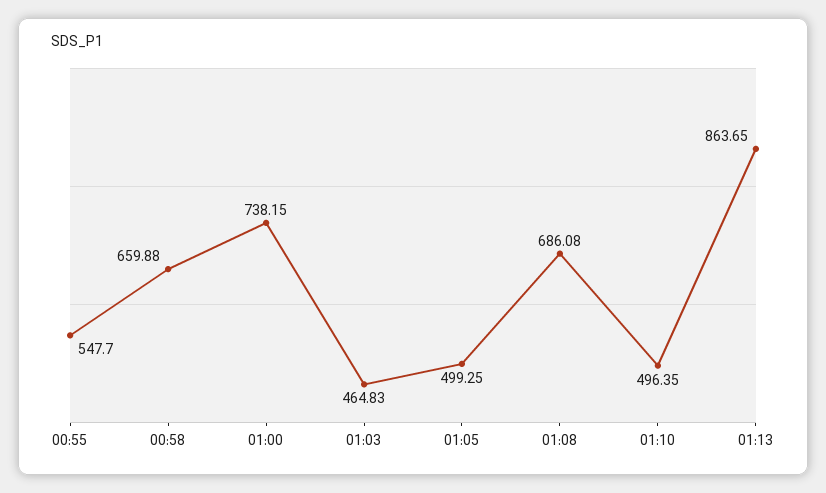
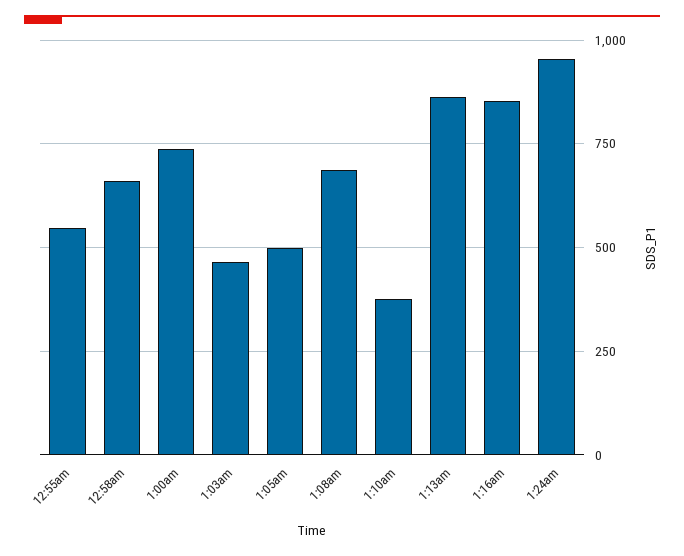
01:10: 496.35 -> 375
1:16am: none -> 850
1:24am: none -> 950

